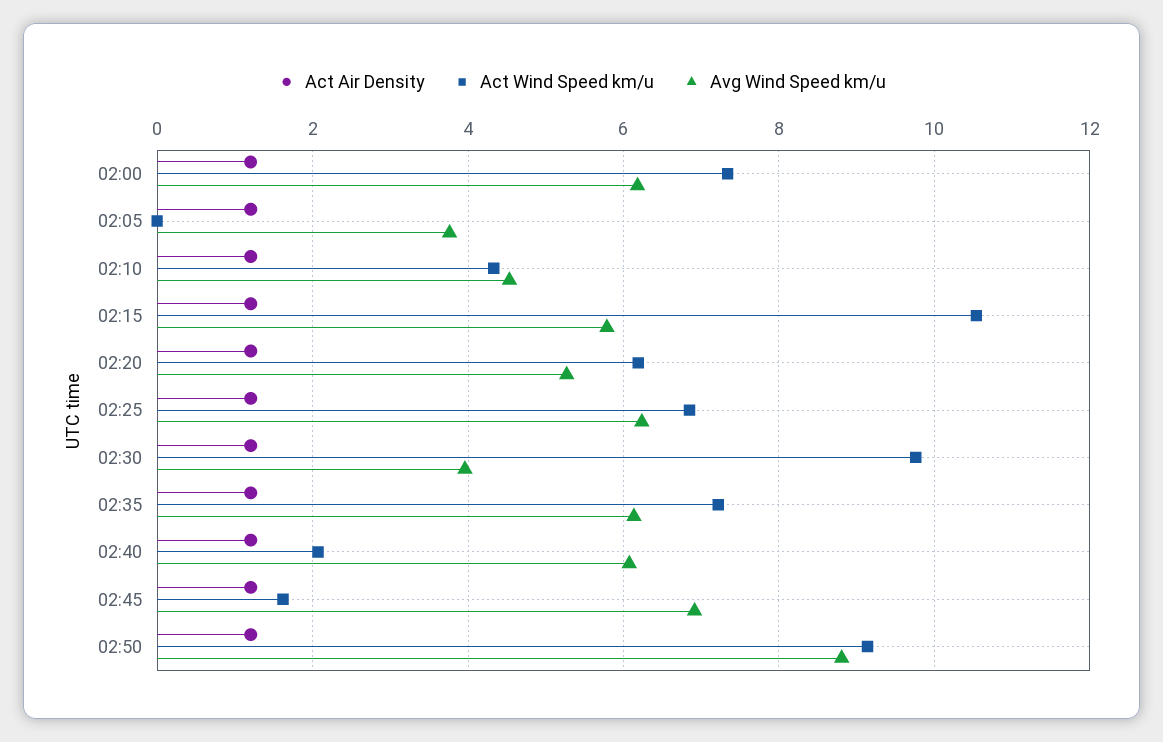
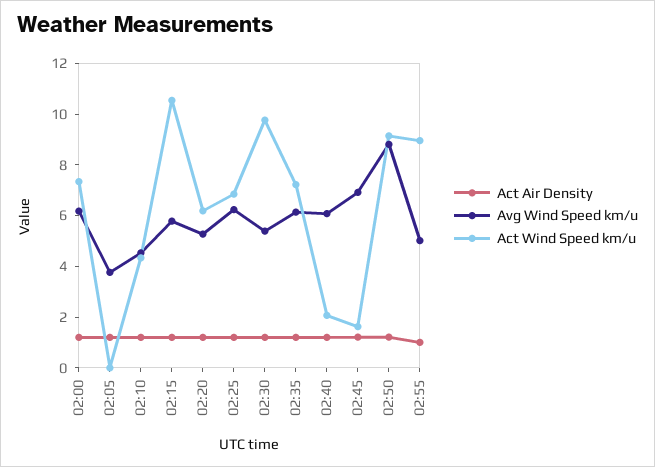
Avg Wind Speed km/u, 02:30: 4 -> 5.5
Act Air Density, 02:55: none -> 1
Avg Wind Speed km/u, 02:55: none -> 5
Act Wind Speed km/u, 02:55: none -> 9

